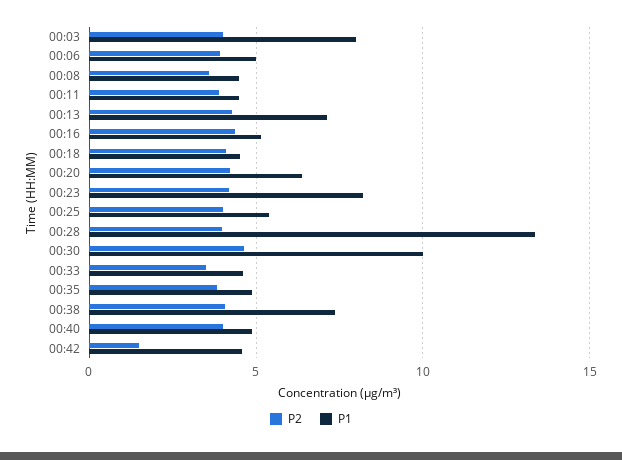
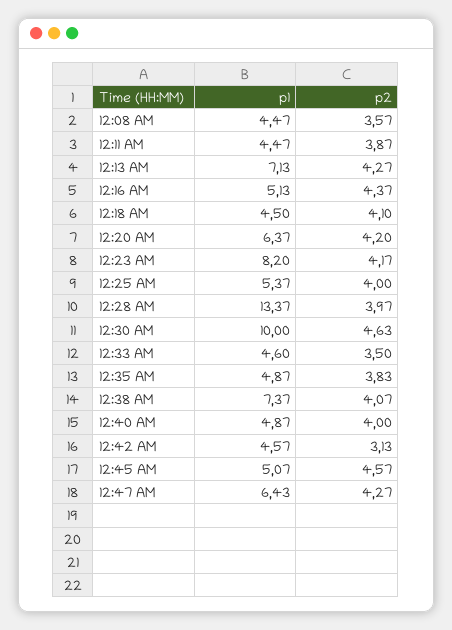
P2, 00:03: 4 -> none
P1, 00:03: 8 -> none
P2, 00:06: 4 -> none
P1, 00:06: 5 -> none
P2, 00:42: 1.5 -> 3.13
P1, 12:45 AM: none -> 5.07
P2, 12:45 AM: none -> 4.57
P1, 12:47 AM: none -> 6.43
P2, 12:47 AM: none -> 4.27

